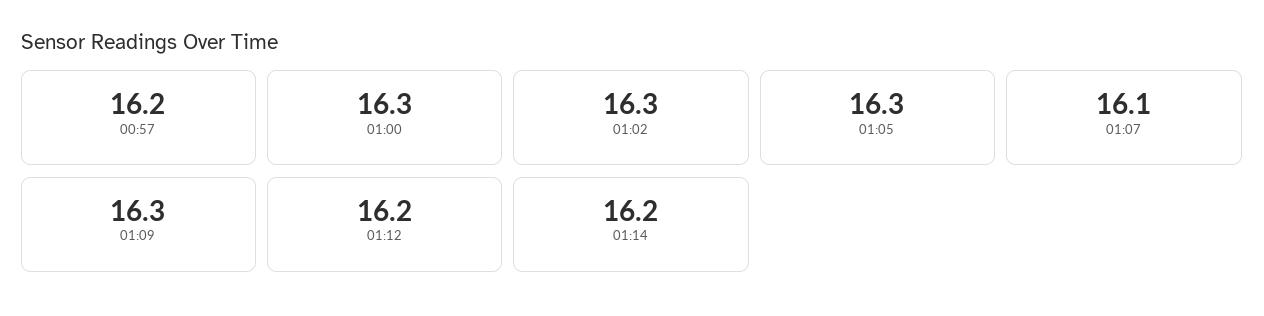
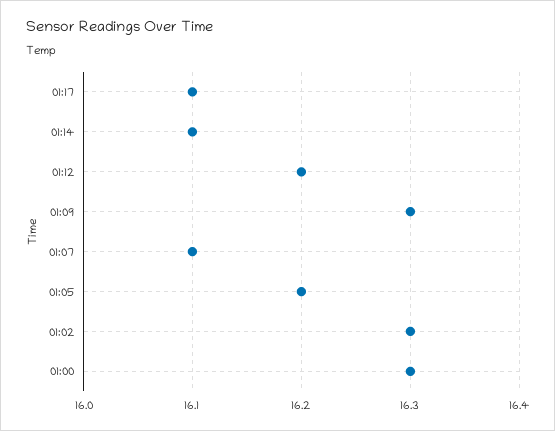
00:57: 16.2 -> none
01:05: 16.3 -> 16.2
01:14: 16.2 -> 16.1
01:17: none -> 16.1

